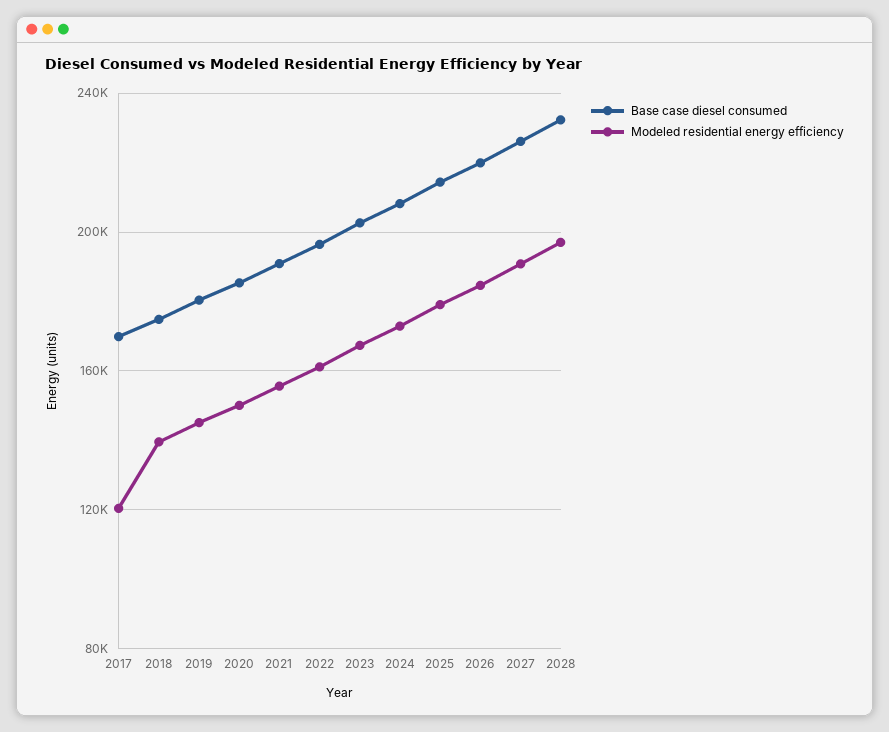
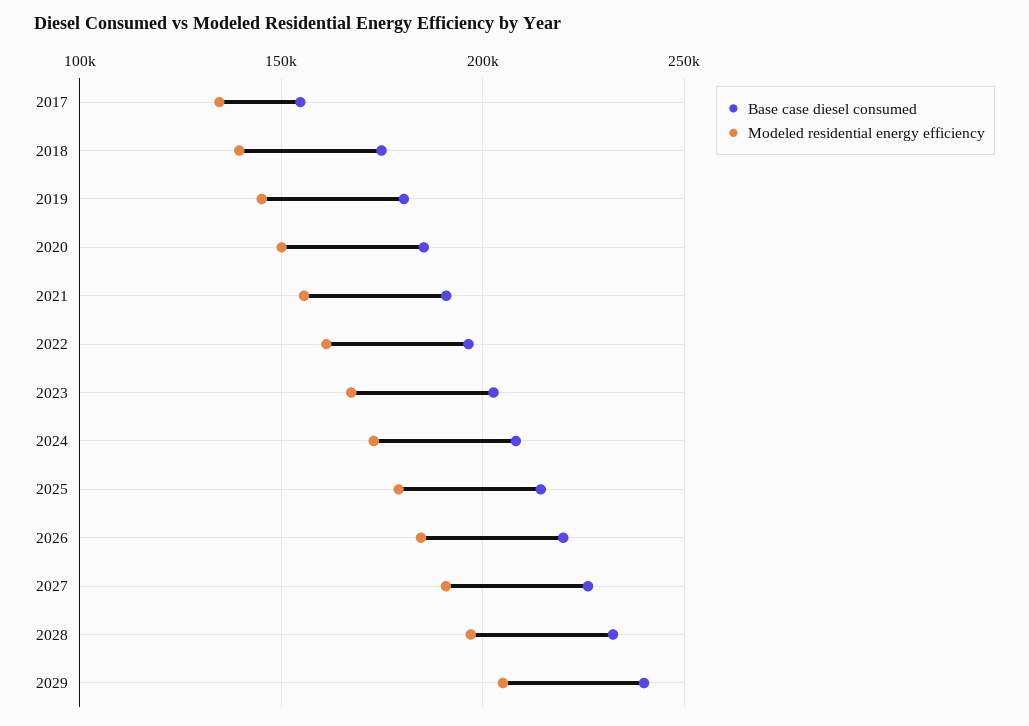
Base case diesel consumed, 2017: 170000 -> 155000
Modeled residential energy efficiency, 2017: 120000 -> 135000
Base case diesel consumed, 2029: none -> 240000
Modeled residential energy efficiency, 2029: none -> 205000

